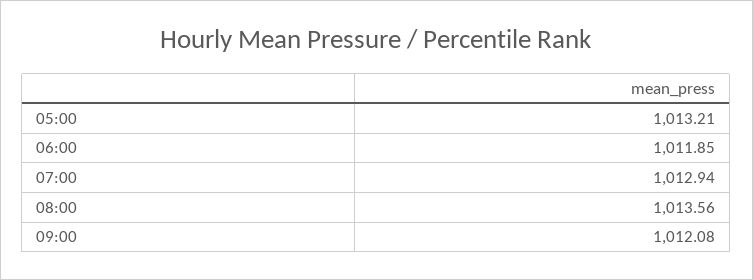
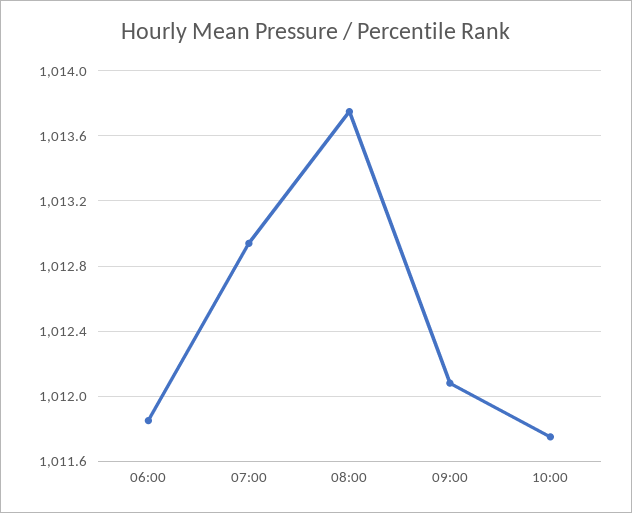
05:00: 1013.21 -> none
08:00: 1013.56 -> 1013.75
10:00: none -> 1011.75

